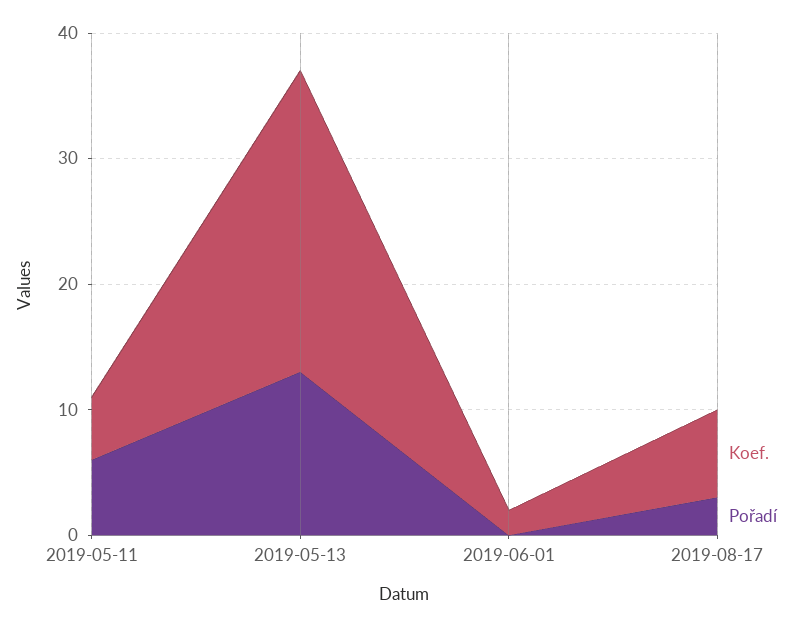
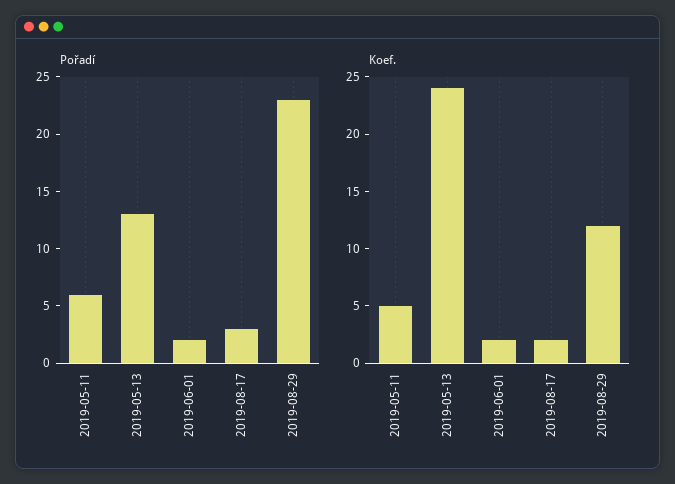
Pořadí, 2019-06-01: 0 -> 2
Koef., 2019-08-17: 7 -> 2
Pořadí, 2019-08-29: none -> 23
Koef., 2019-08-29: none -> 12

